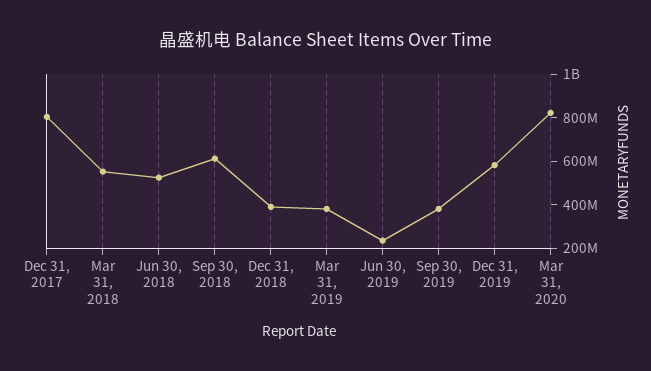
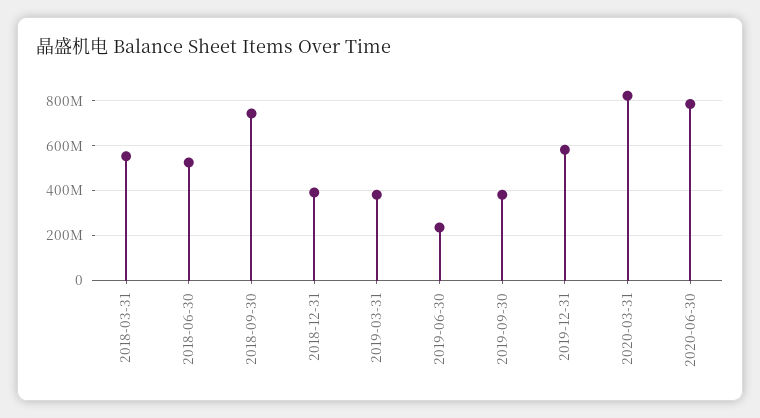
Dec 31, 2017: 800000000 -> none
Sep 30, 2018: 600000000 -> 750000000
2020-06-30: none -> 800000000

